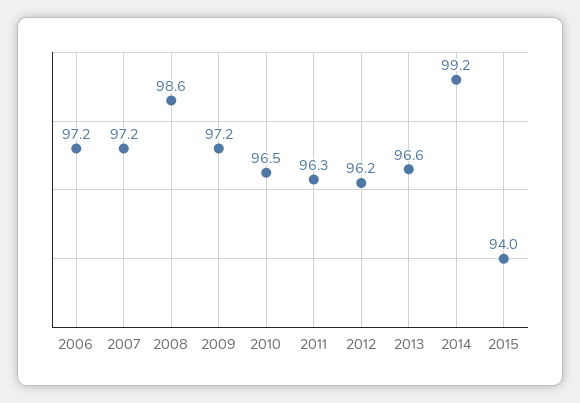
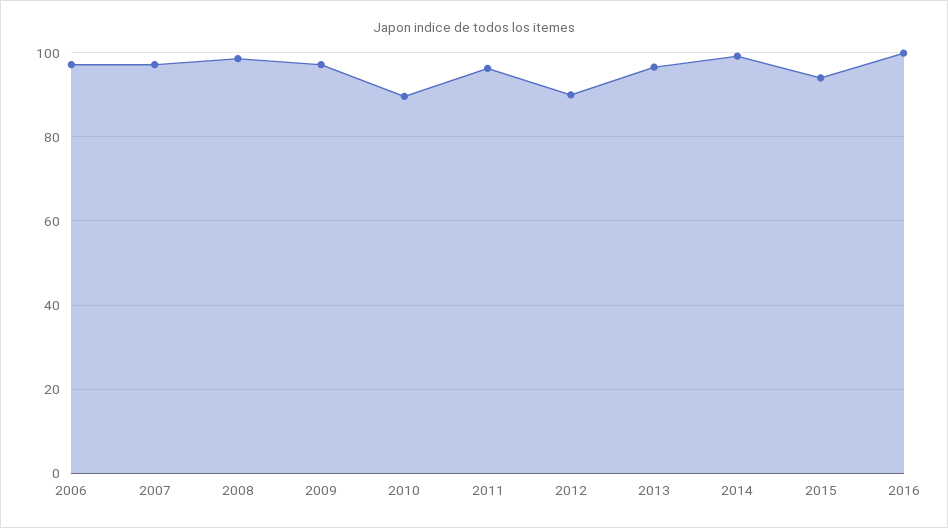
2010: 96.5 -> 90
2012: 96.2 -> 90
2016: none -> 100

